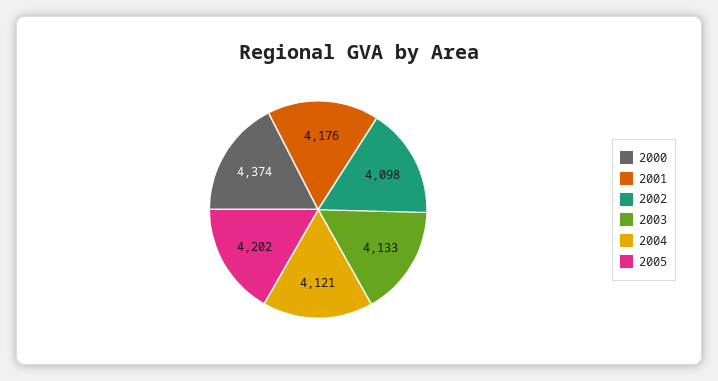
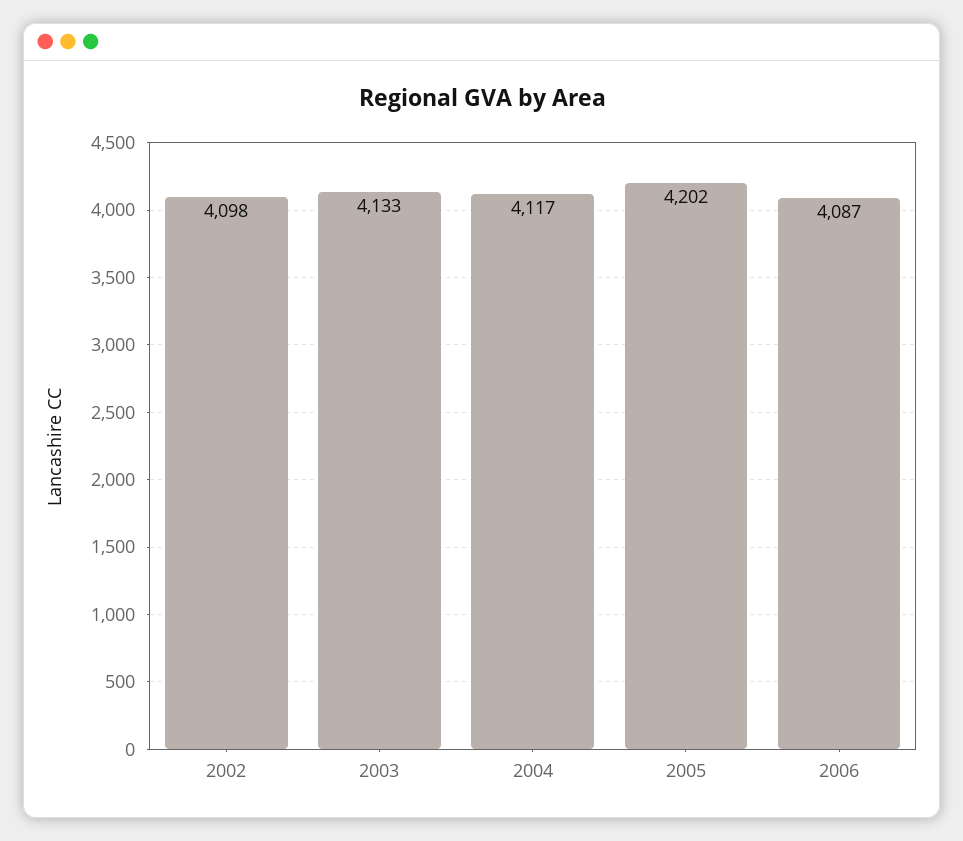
2000: 4374 -> none
2001: 4176 -> none
2004: 4121 -> 4117
2006: none -> 4087

